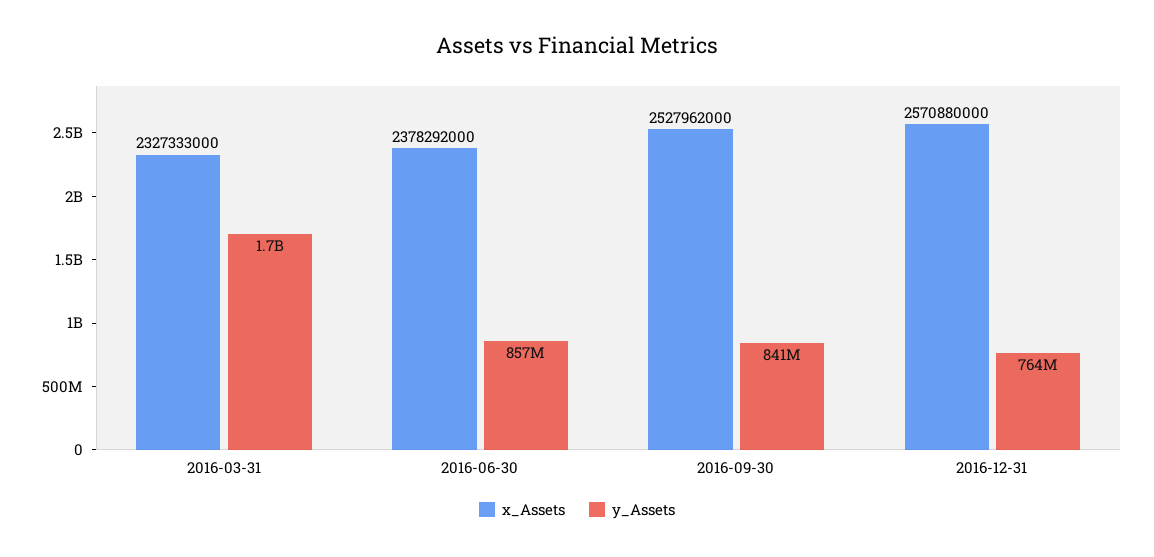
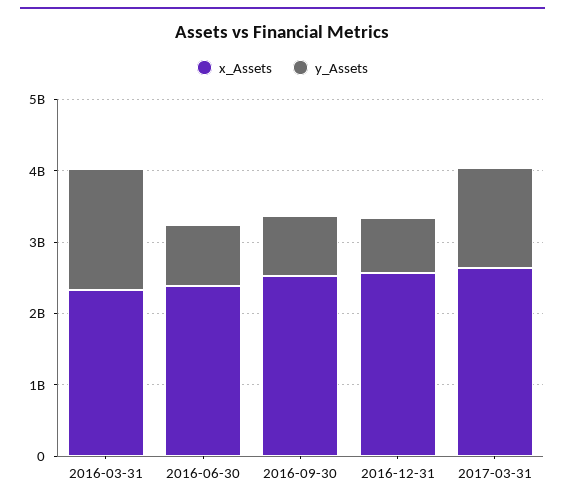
x_Assets, 2017-03-31: none -> 2600000000
y_Assets, 2017-03-31: none -> 1400000000

